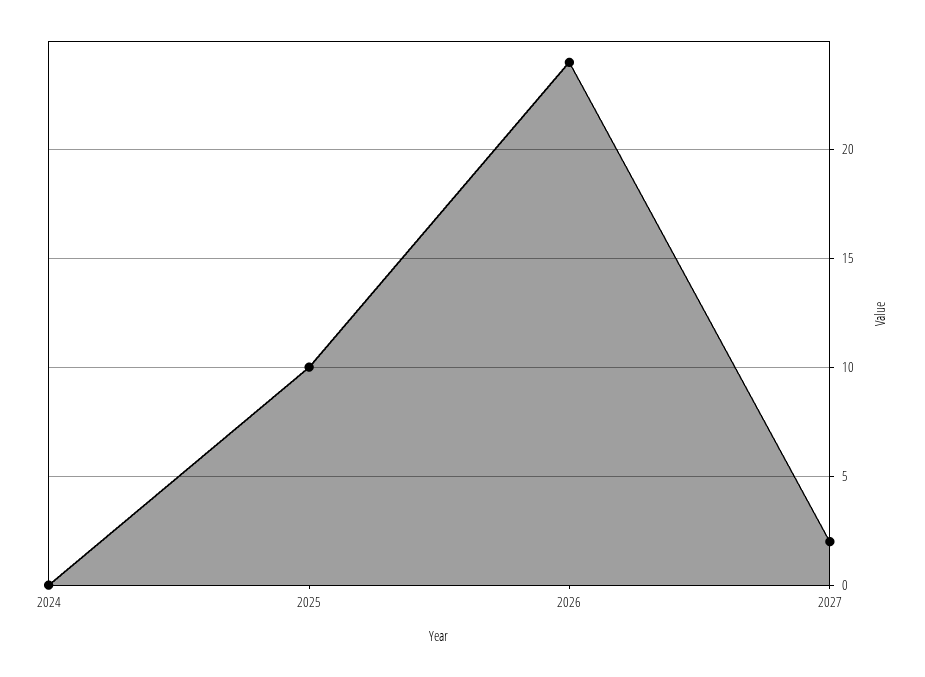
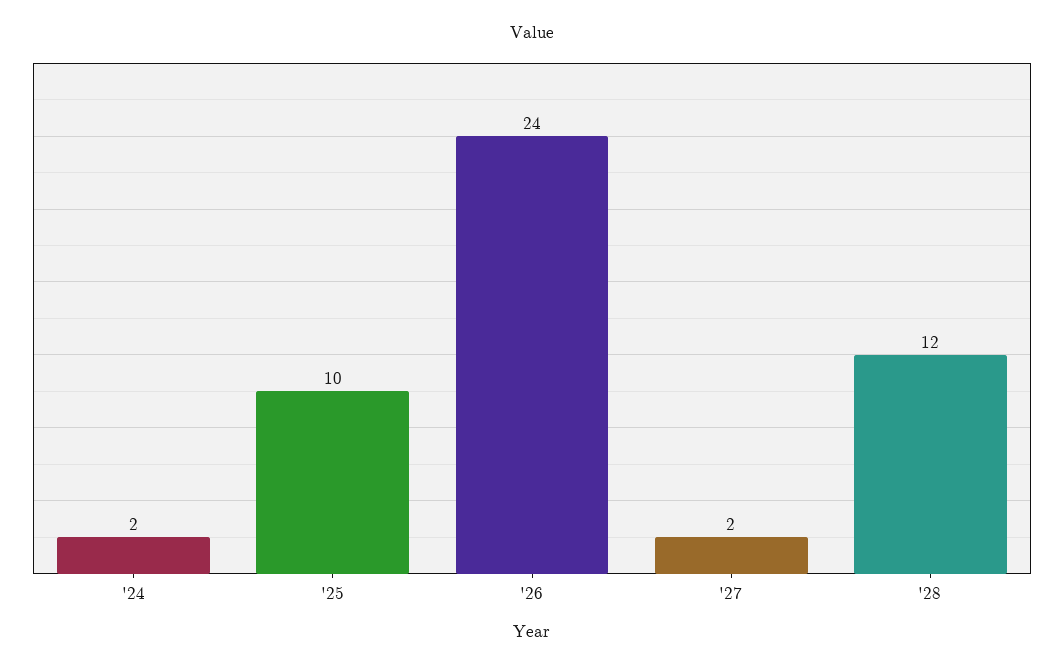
2024: 0 -> 2
'28: none -> 12

